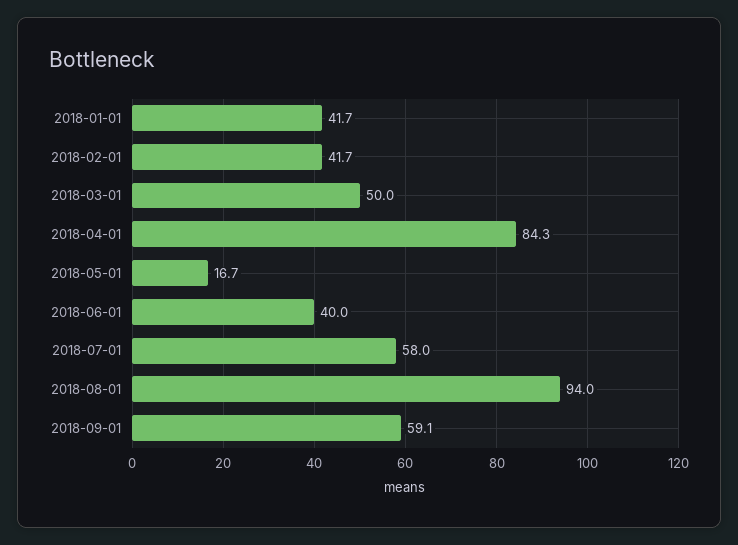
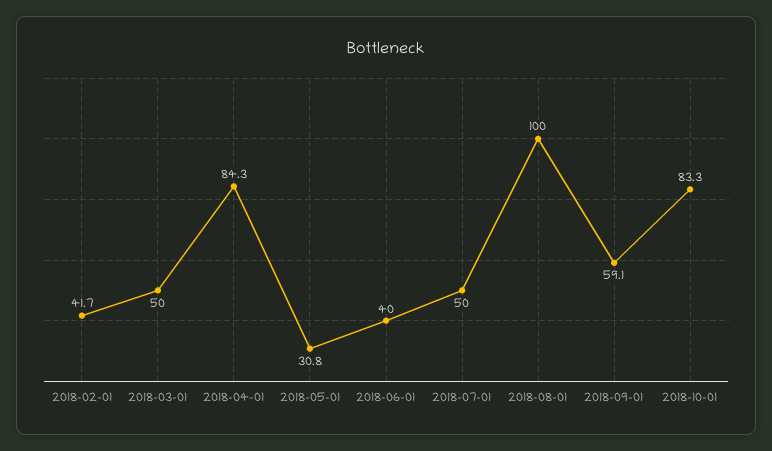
2018-01-01: 41.7 -> none
2018-05-01: 16.7 -> 30.8
2018-07-01: 58 -> 50
2018-08-01: 94 -> 100
2018-10-01: none -> 83.3

